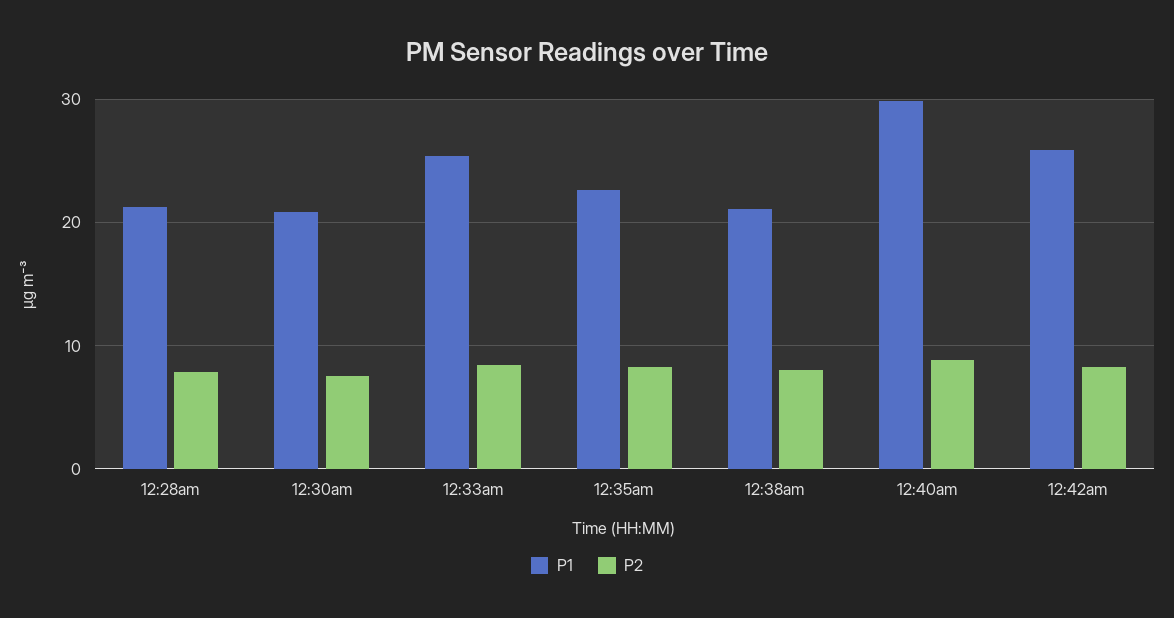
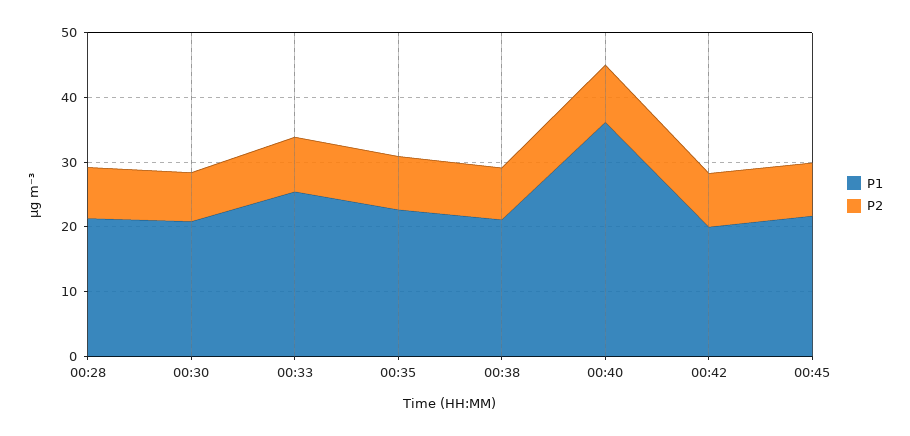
P1, 12:40am: 30 -> 36
P1, 12:42am: 26 -> 20
P1, 00:45: none -> 22
P2, 00:45: none -> 8

